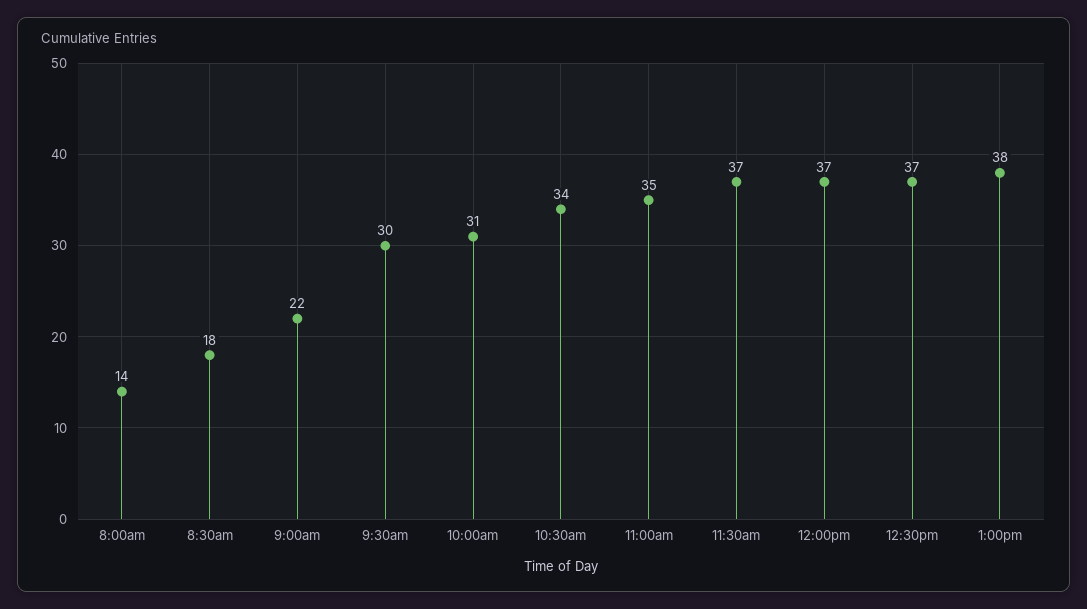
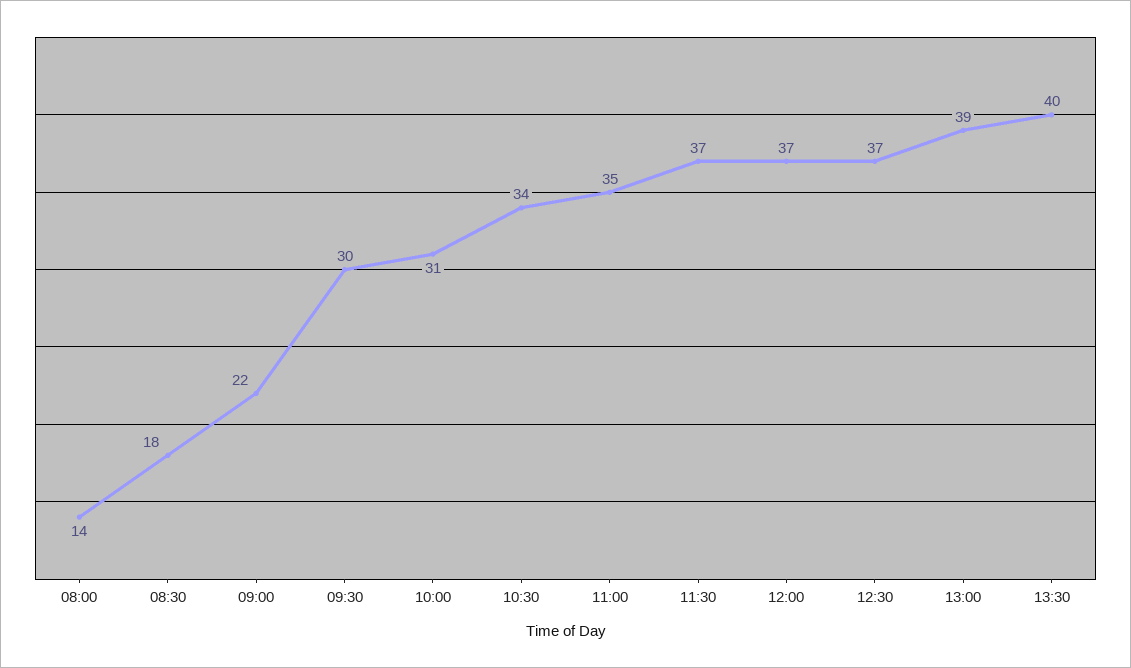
1:00pm: 38 -> 39
13:30: none -> 40

